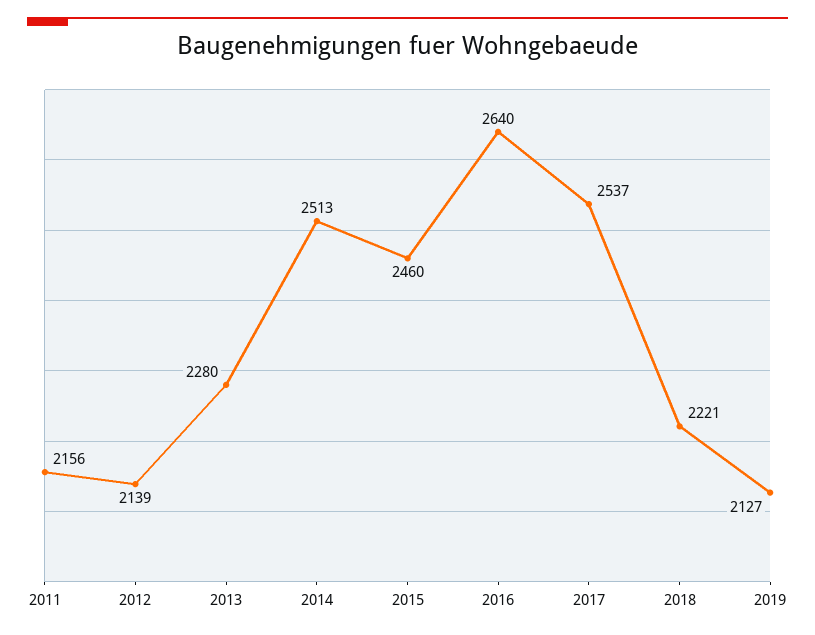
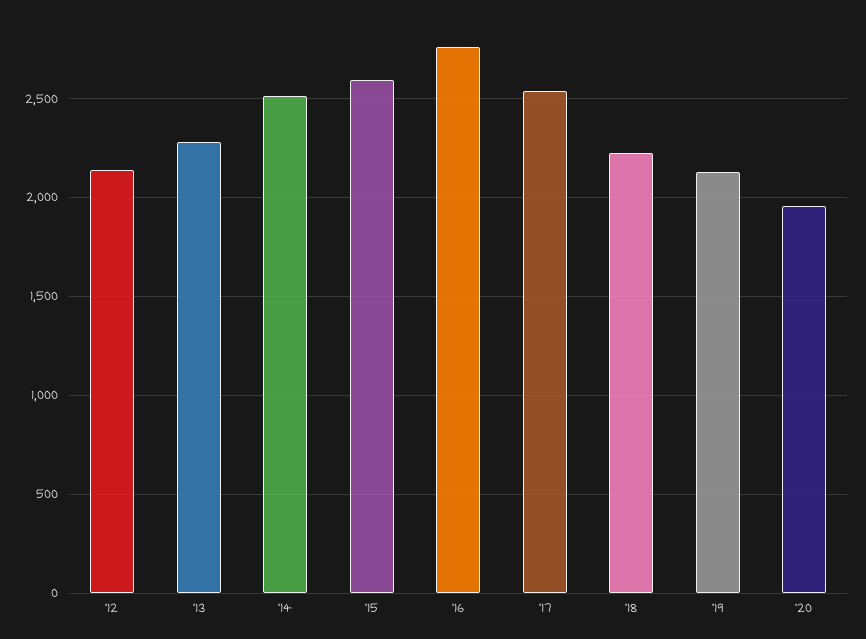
2011: 2156 -> none
2015: 2460 -> 2600
2016: 2640 -> 2750
'20: none -> 1950

